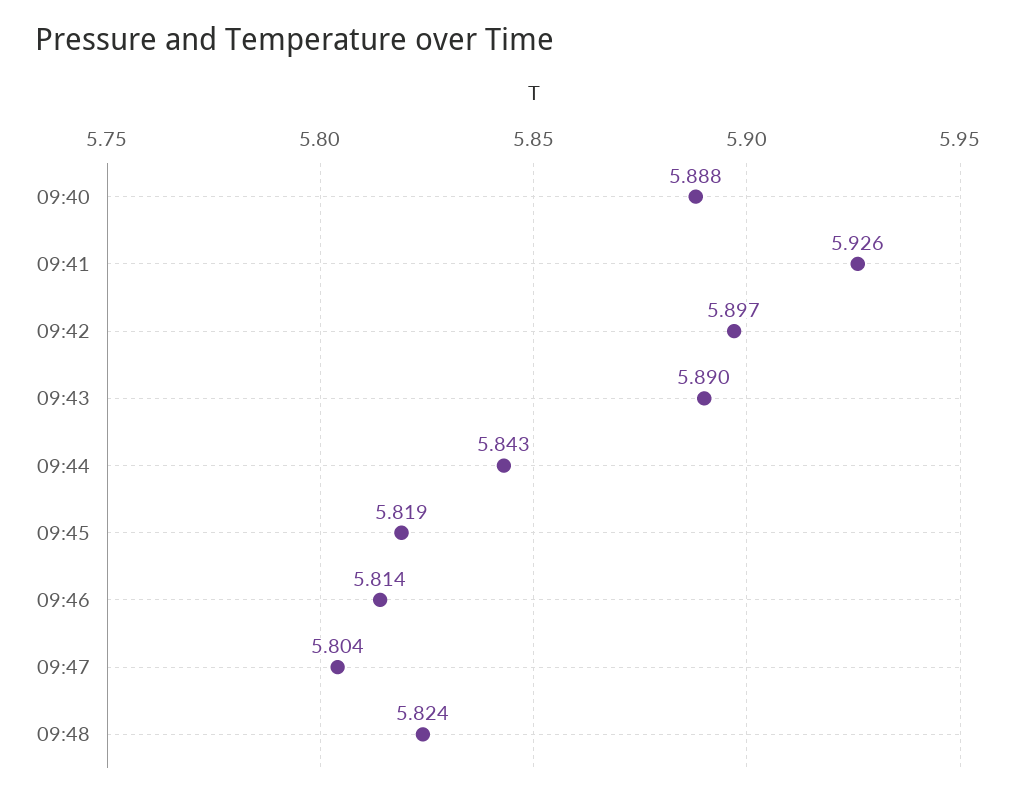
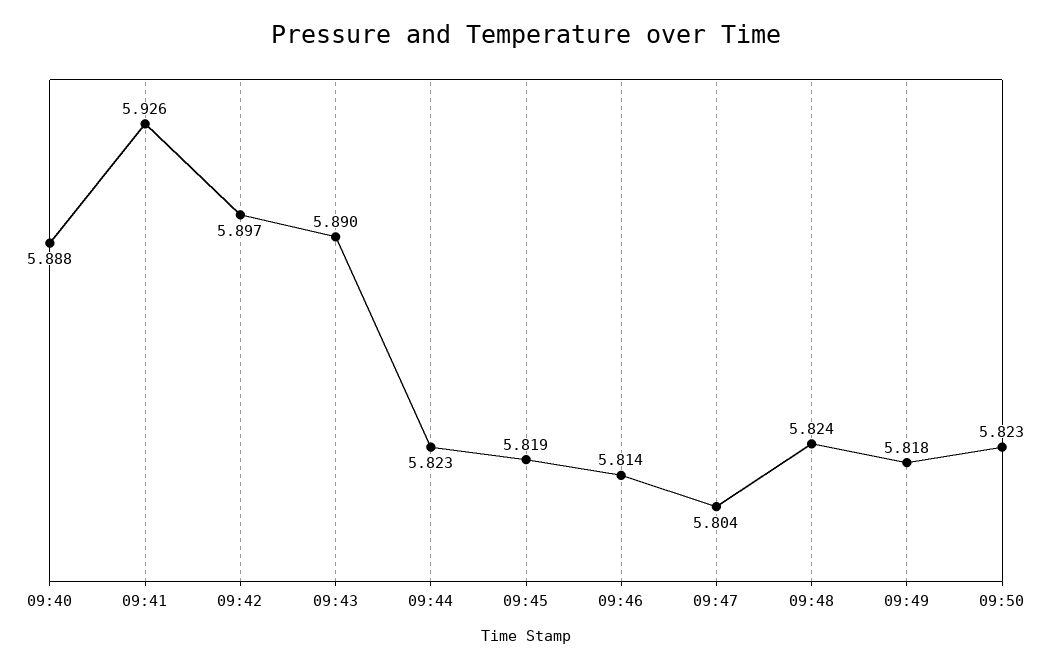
09:44: 5.843 -> 5.823
09:49: none -> 5.818
09:50: none -> 5.823

